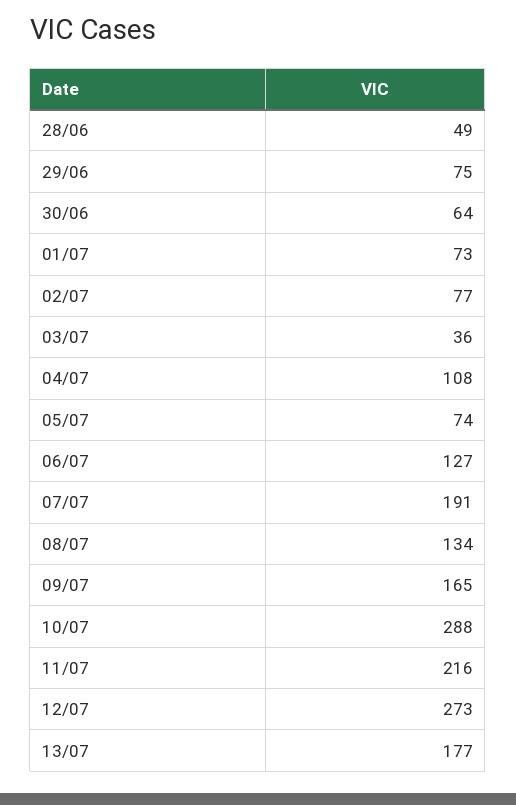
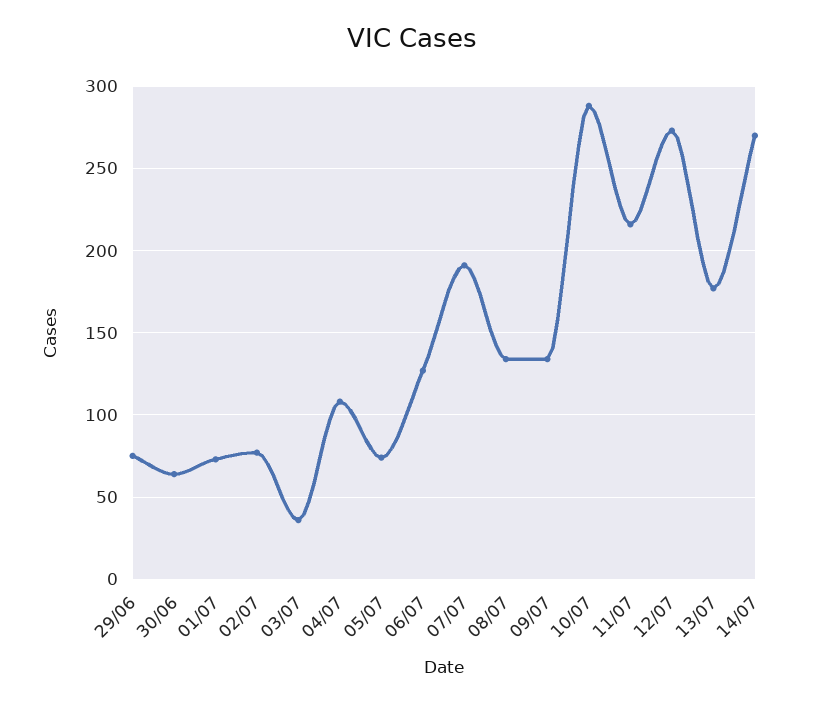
28/06: 49 -> none
09/07: 165 -> 135
14/07: none -> 270

